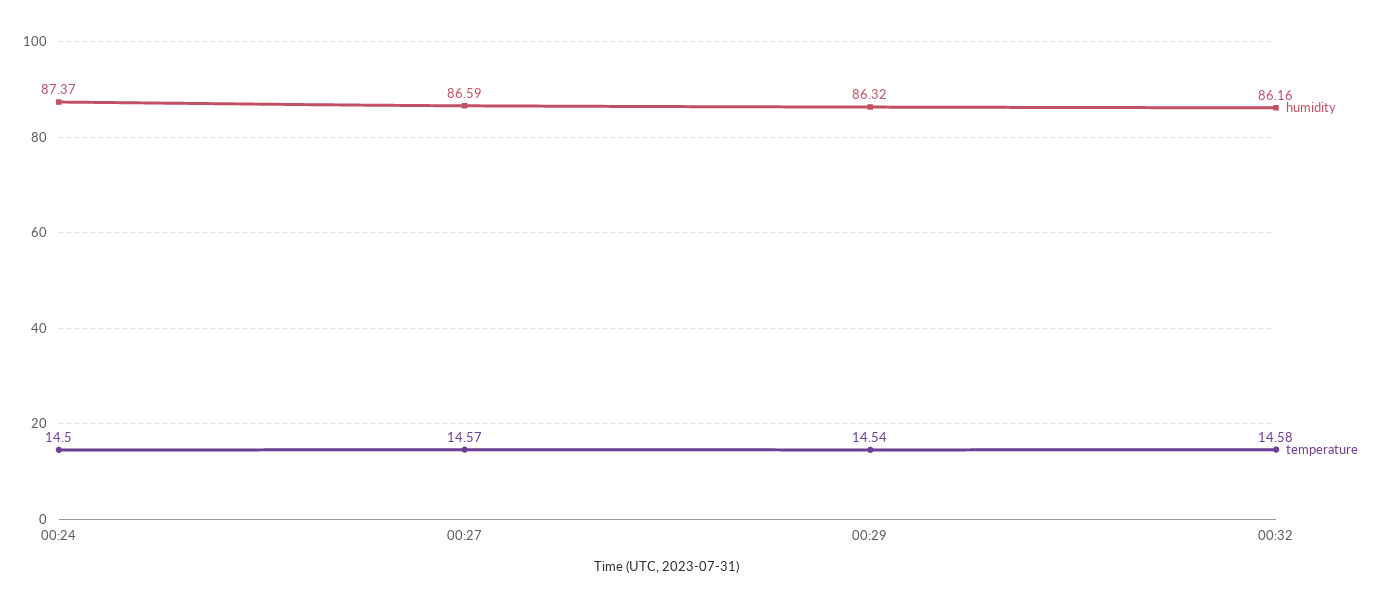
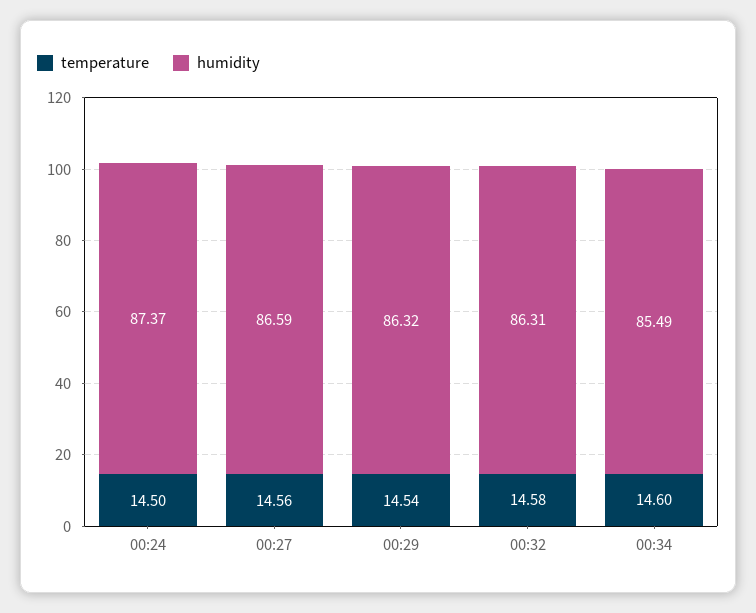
temperature, 00:27: 14.57 -> 14.56
humidity, 00:32: 86.16 -> 86.31
temperature, 00:34: none -> 14.6
humidity, 00:34: none -> 85.49

